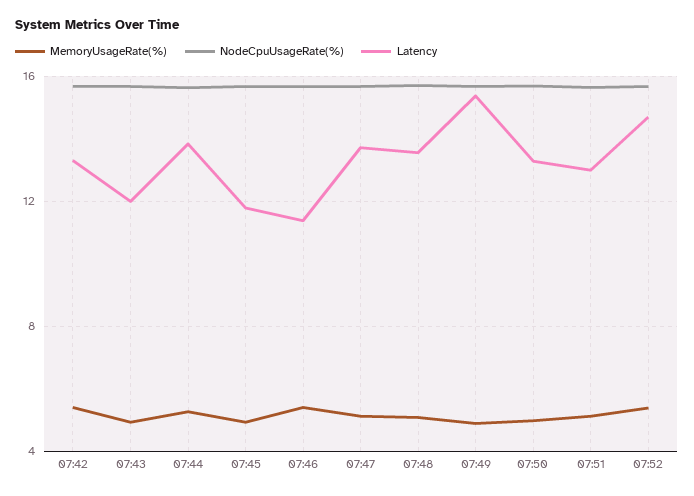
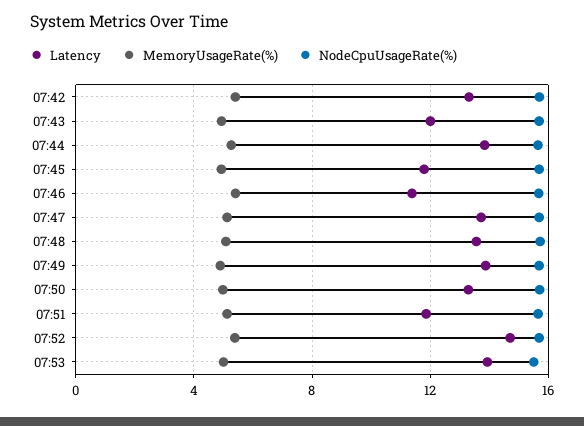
Latency, 07:49: 15.5 -> 14
Latency, 07:51: 13 -> 12
Latency, 07:53: none -> 14
MemoryUsageRate(%), 07:53: none -> 5
NodeCpuUsageRate(%), 07:53: none -> 15.5

